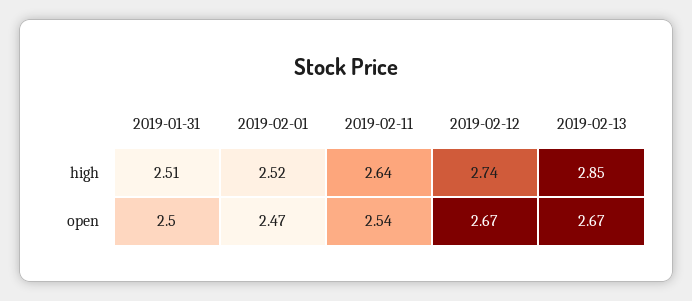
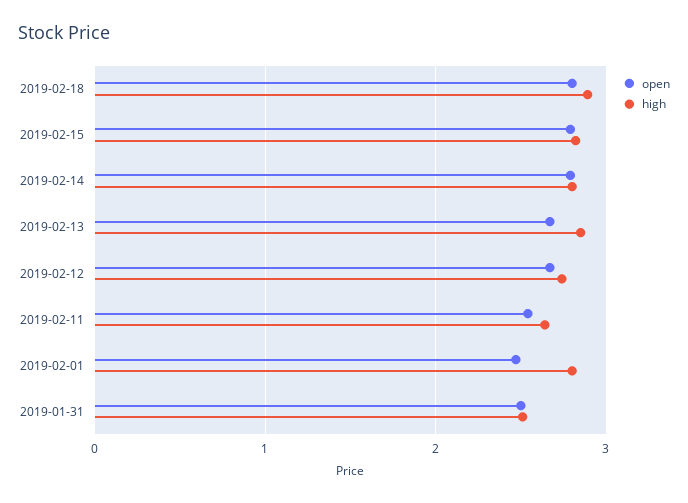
high, 2019-02-01: 2.52 -> 2.8
open, 2019-02-18: none -> 2.8
high, 2019-02-18: none -> 2.9
open, 2019-02-15: none -> 2.8
high, 2019-02-15: none -> 2.8
open, 2019-02-14: none -> 2.8
high, 2019-02-14: none -> 2.8

